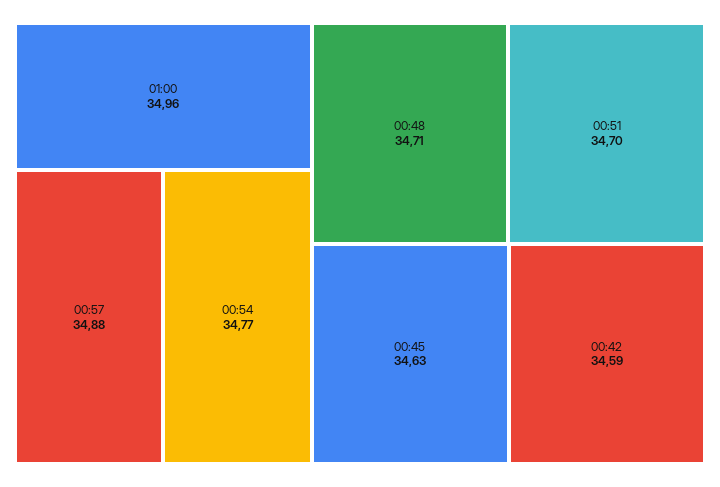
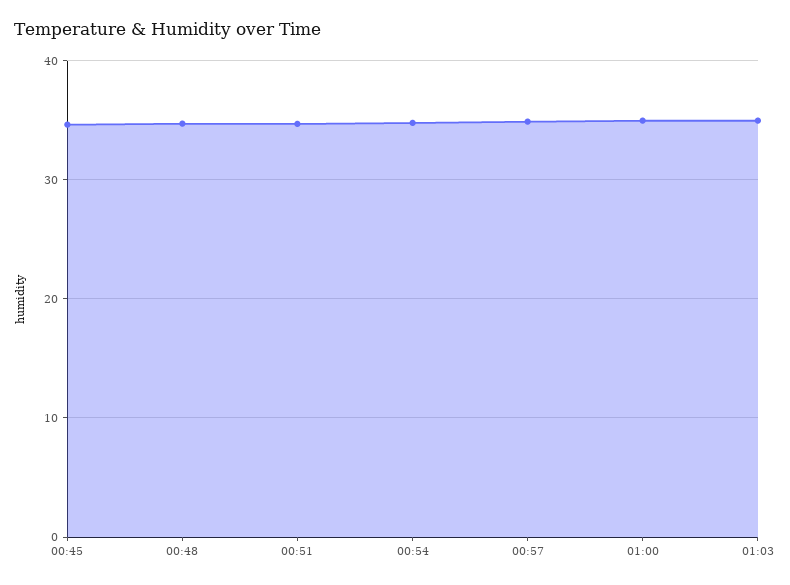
00:42: 34.59 -> none
01:03: none -> 35

